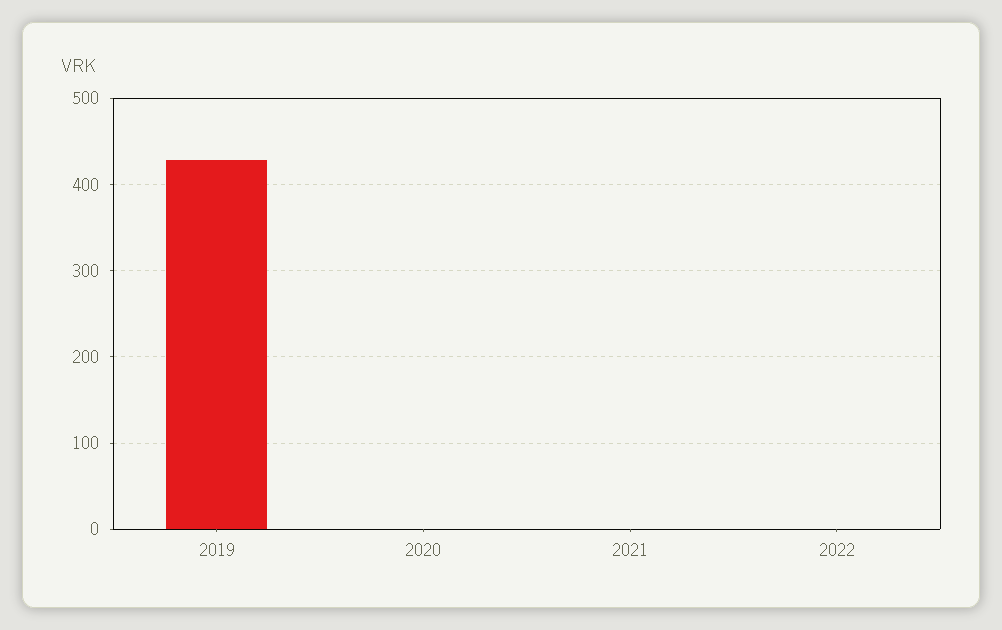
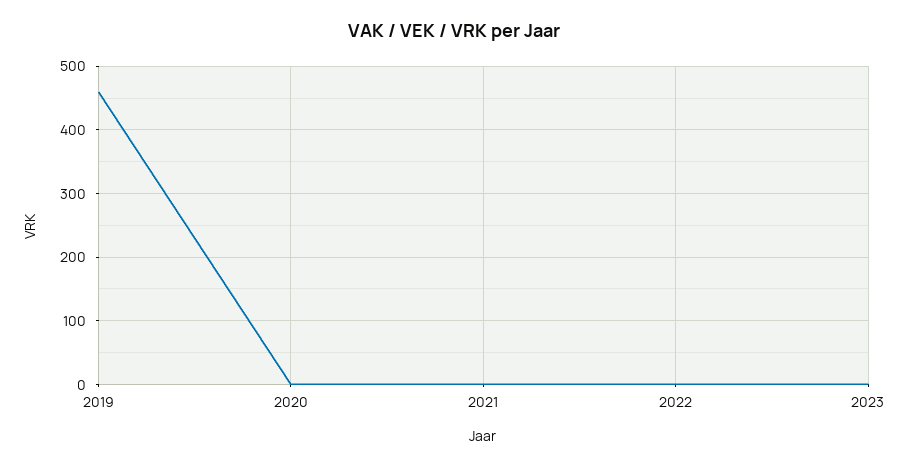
2019: 430 -> 460
2023: none -> 0

